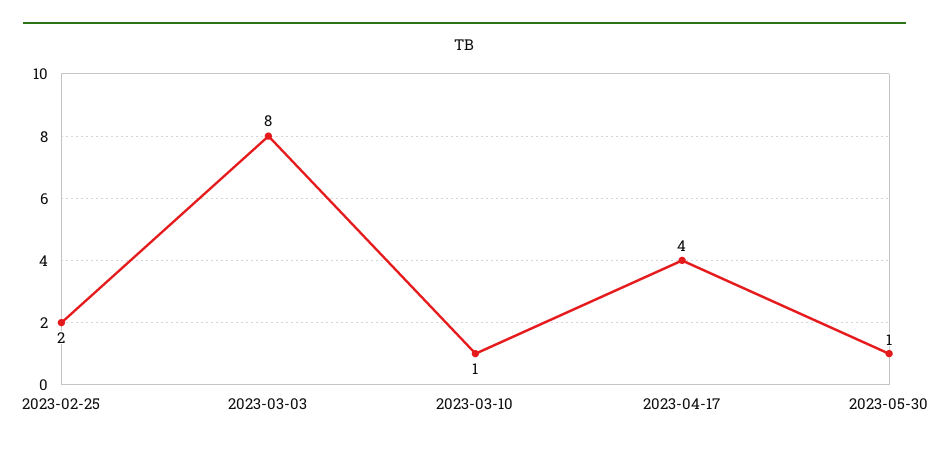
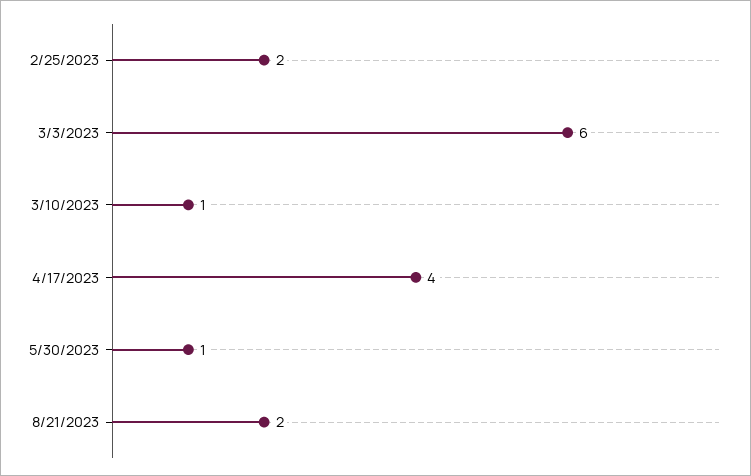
2023-03-03: 8 -> 6
8/21/2023: none -> 2

